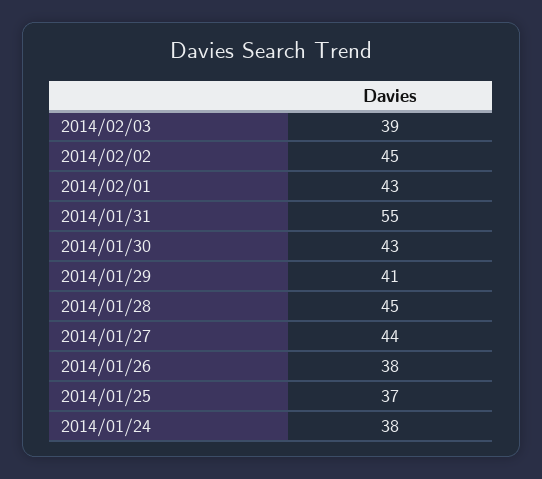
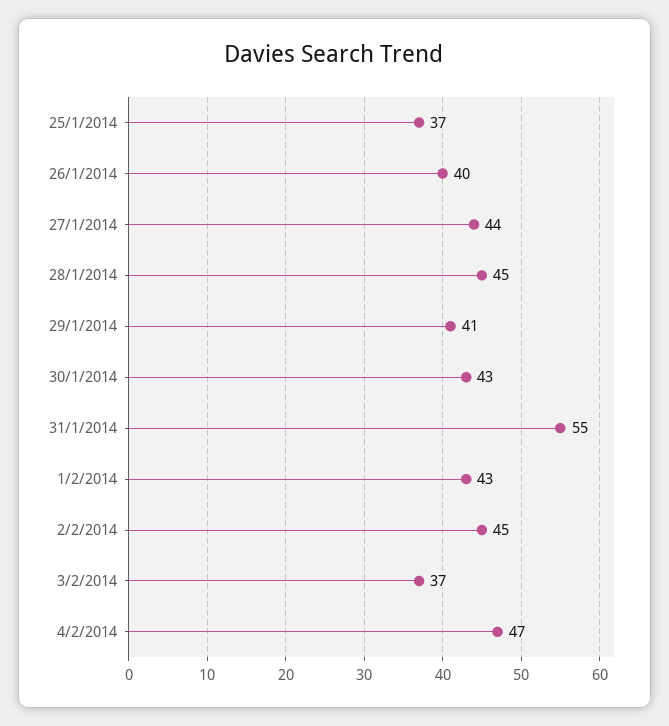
2014/02/03: 39 -> 37
2014/01/26: 38 -> 40
2014/01/24: 38 -> none
4/2/2014: none -> 47

